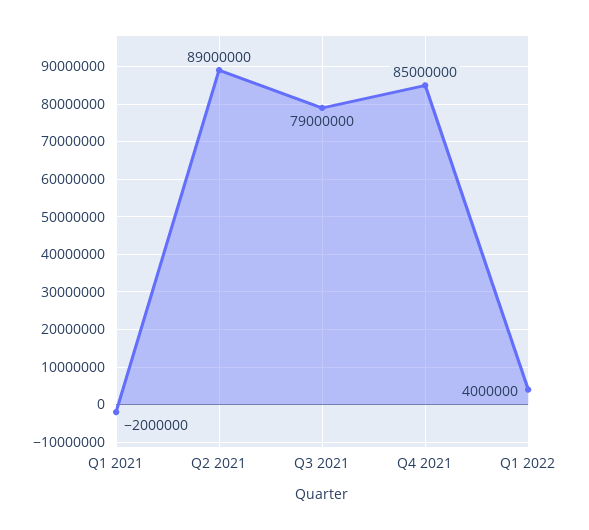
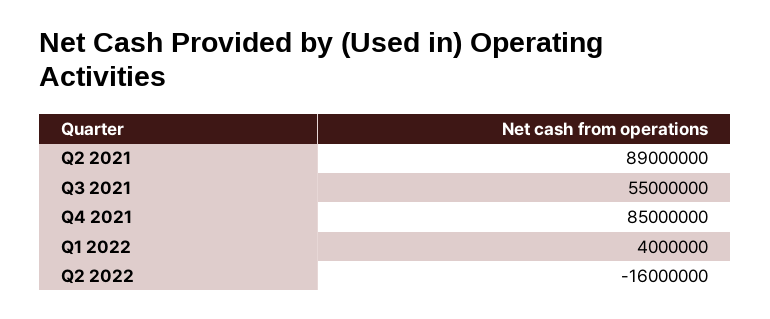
Q1 2021: -2000000 -> none
Q3 2021: 79000000 -> 55000000
Q2 2022: none -> -16000000

